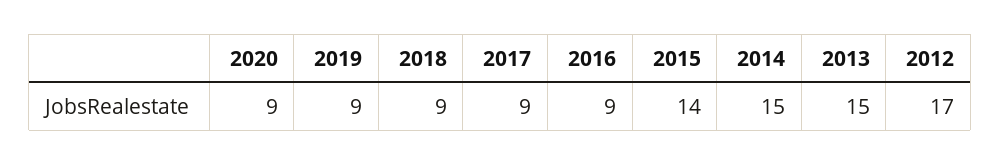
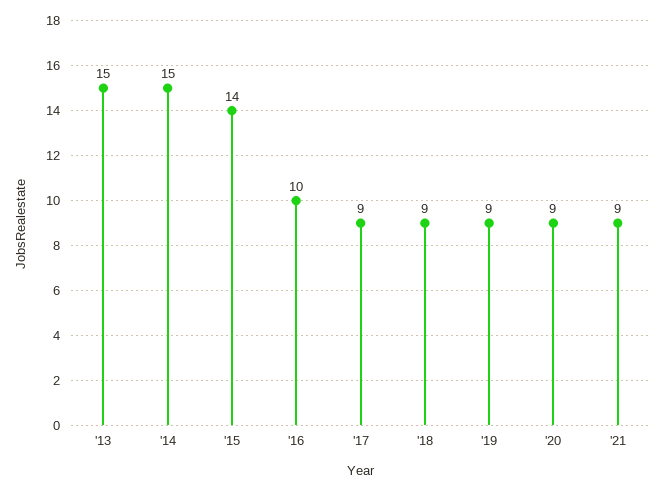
2016: 9 -> 10
2012: 17 -> none
'21: none -> 9

